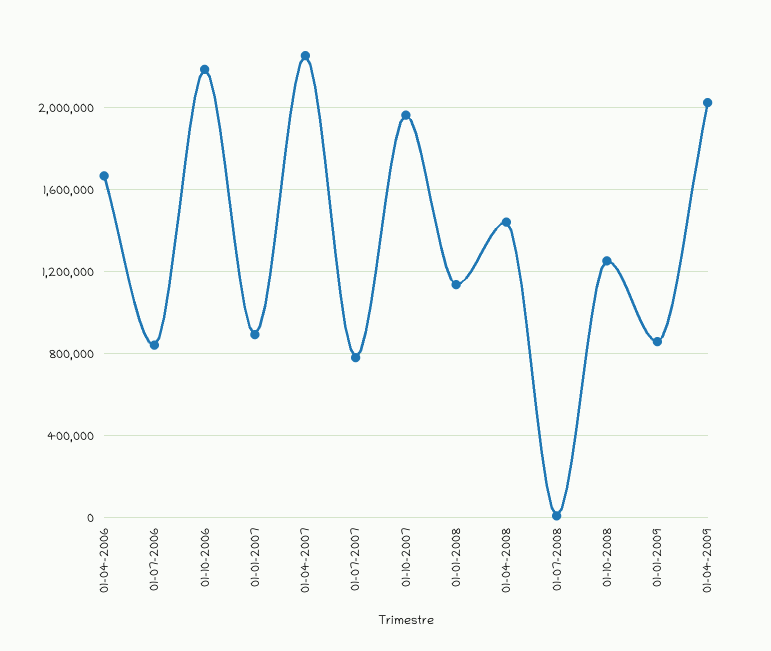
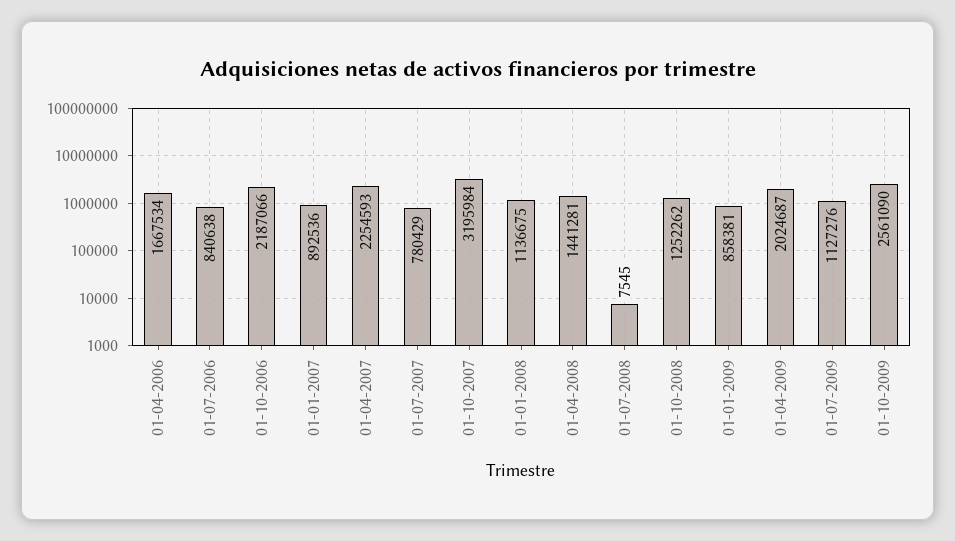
01-10-2007: 1950000 -> 3195984
01-07-2009: none -> 1127276
01-10-2009: none -> 2561090

